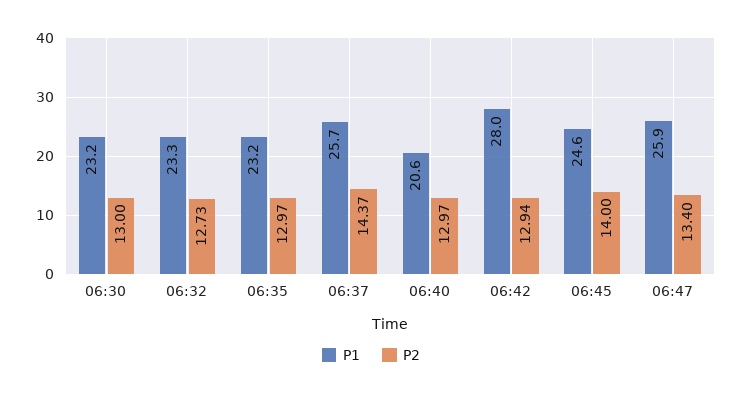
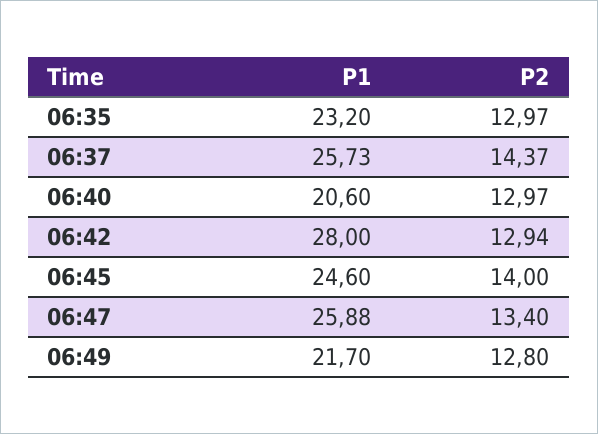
P1, 06:30: 23.2 -> none
P2, 06:30: 13 -> none
P1, 06:32: 23.3 -> none
P2, 06:32: 12.73 -> none
P1, 06:49: none -> 21.7
P2, 06:49: none -> 12.8

